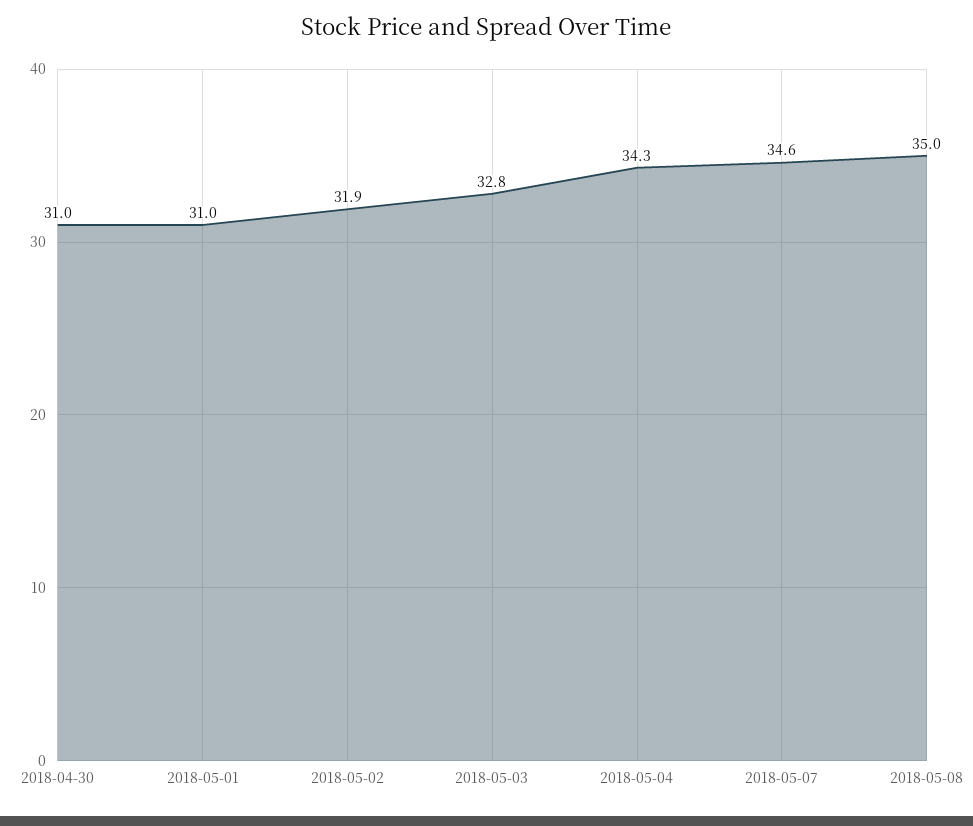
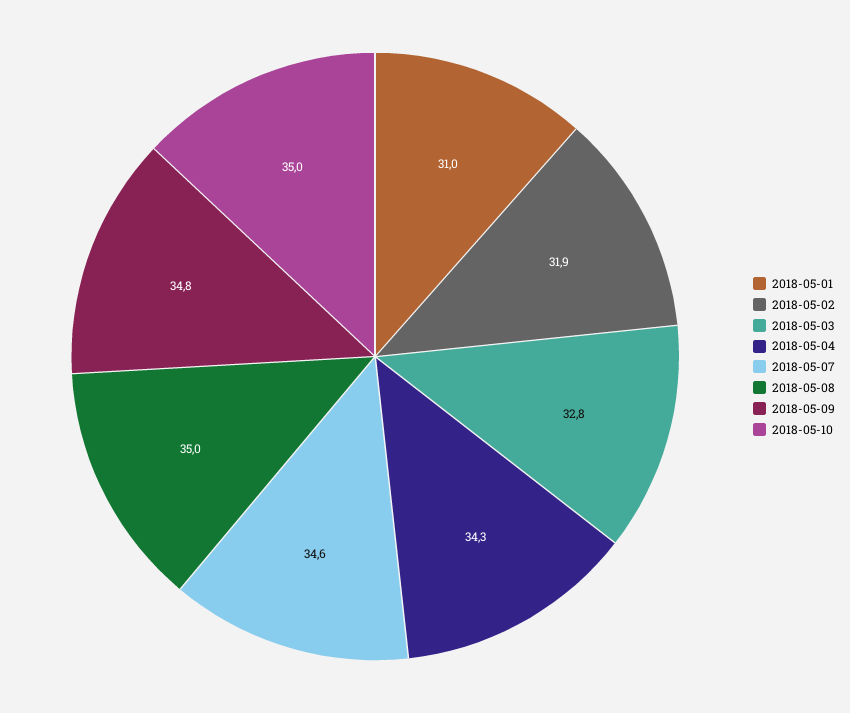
2018-04-30: 31 -> none
2018-05-09: none -> 34.8
2018-05-10: none -> 35

